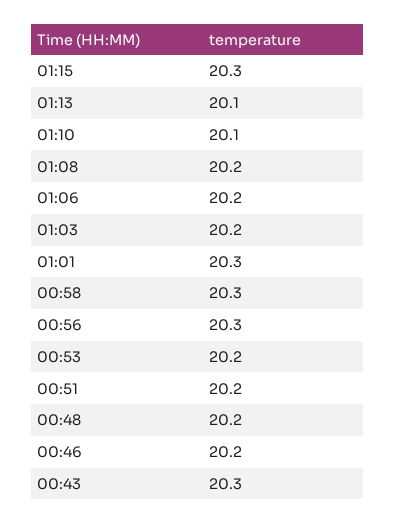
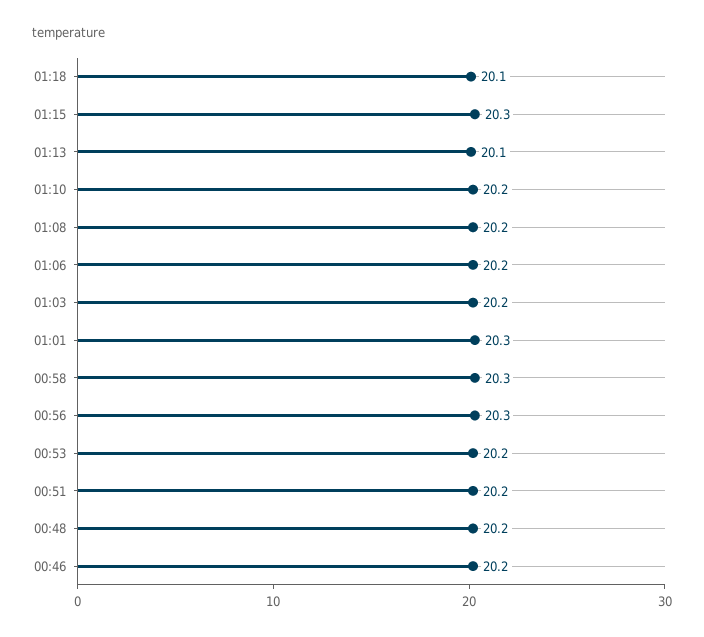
01:10: 20.1 -> 20.2
00:43: 20.3 -> none
01:18: none -> 20.1

